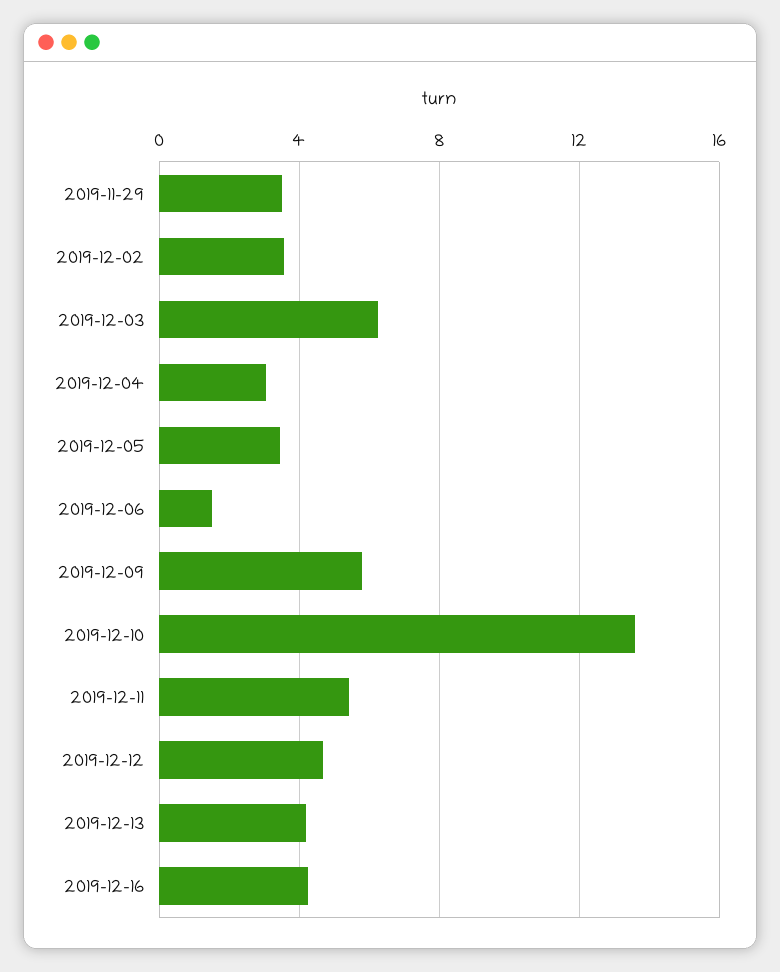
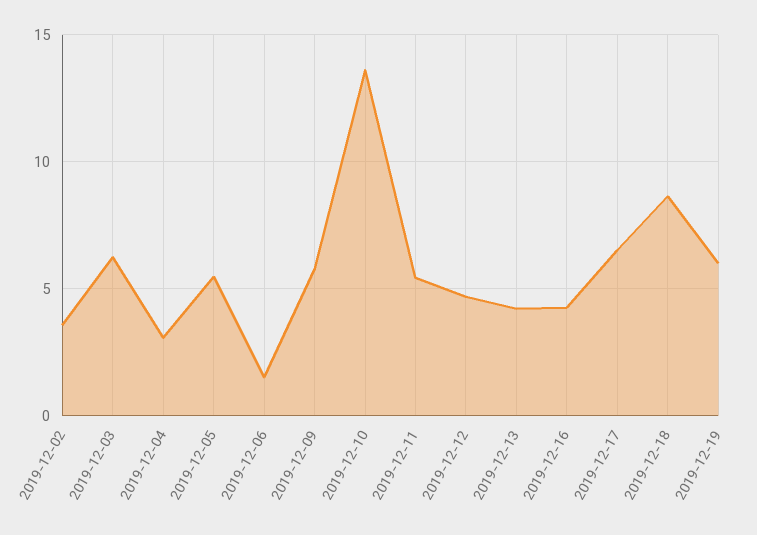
2019-11-29: 3.5 -> none
2019-12-05: 3.5 -> 5.5
2019-12-17: none -> 6.5
2019-12-18: none -> 8.5
2019-12-19: none -> 6

